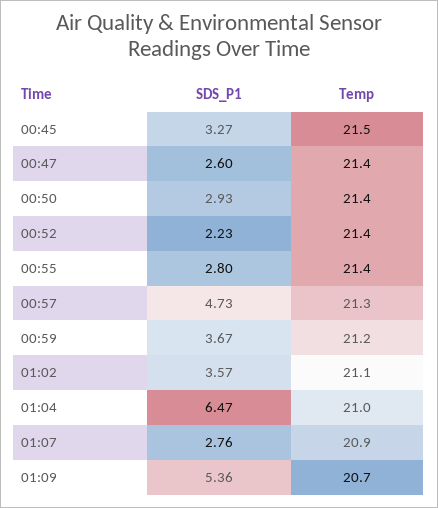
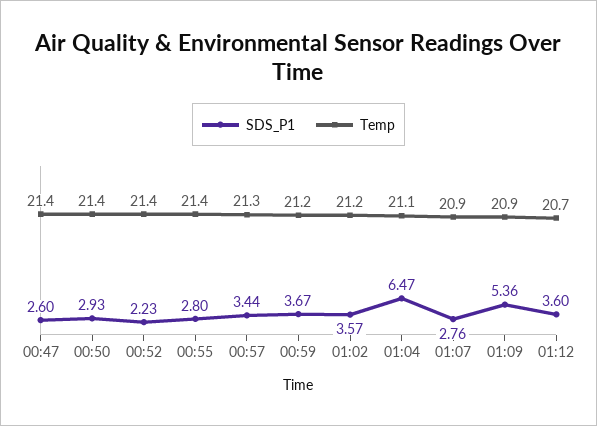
SDS_P1, 00:45: 3.27 -> none
Temp, 00:45: 21.5 -> none
SDS_P1, 00:57: 4.73 -> 3.44
Temp, 01:02: 21.1 -> 21.2
Temp, 01:04: 21 -> 21.1
Temp, 01:09: 20.7 -> 20.9
SDS_P1, 01:12: none -> 3.6
Temp, 01:12: none -> 20.7

